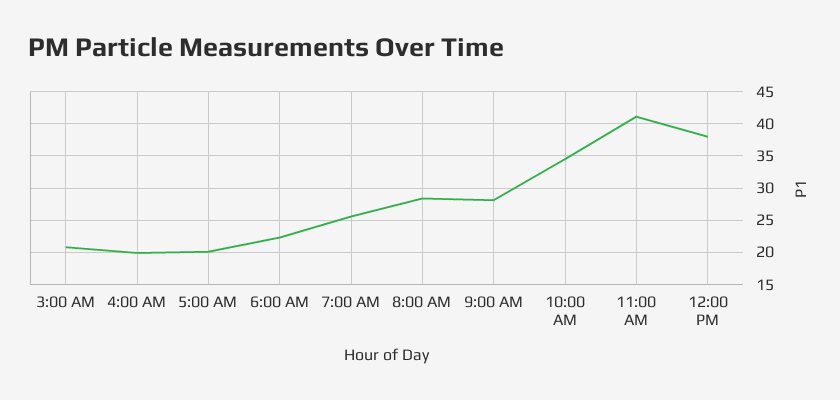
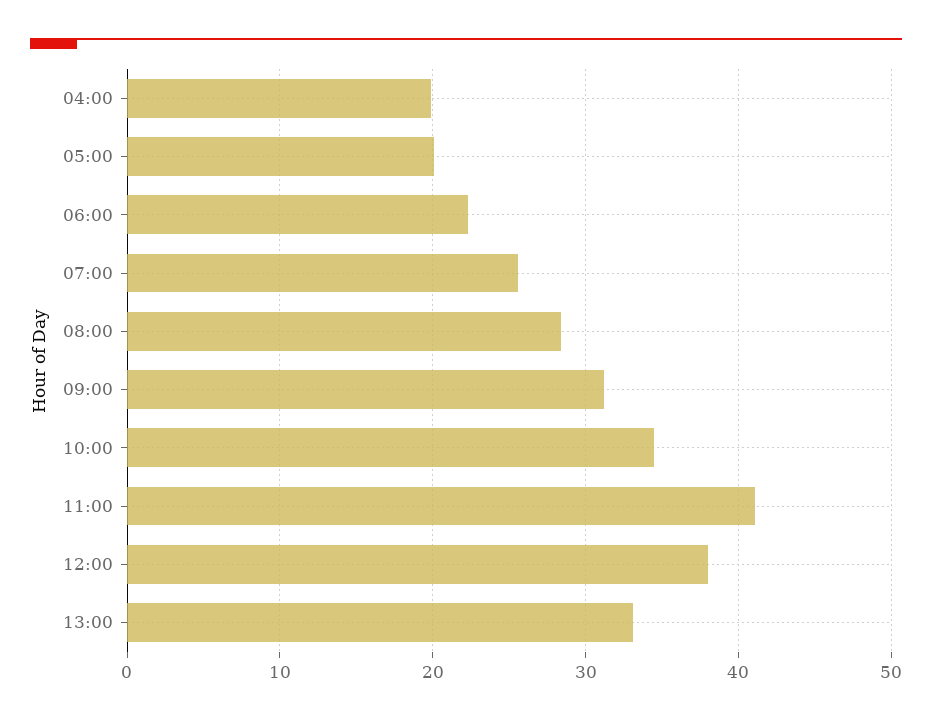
3:00 AM: 21 -> none
9:00 AM: 28 -> 31
13:00: none -> 33

